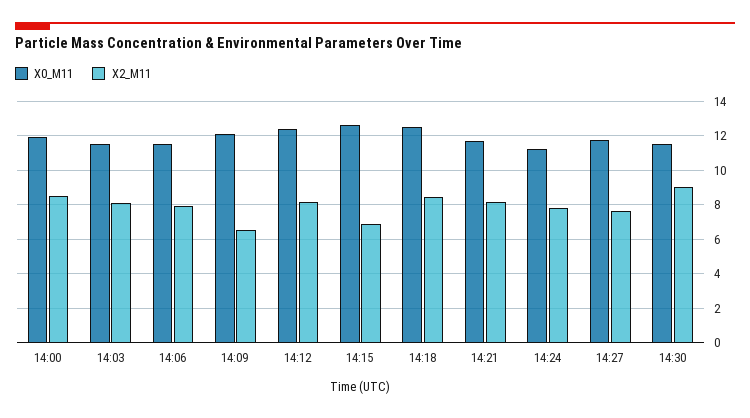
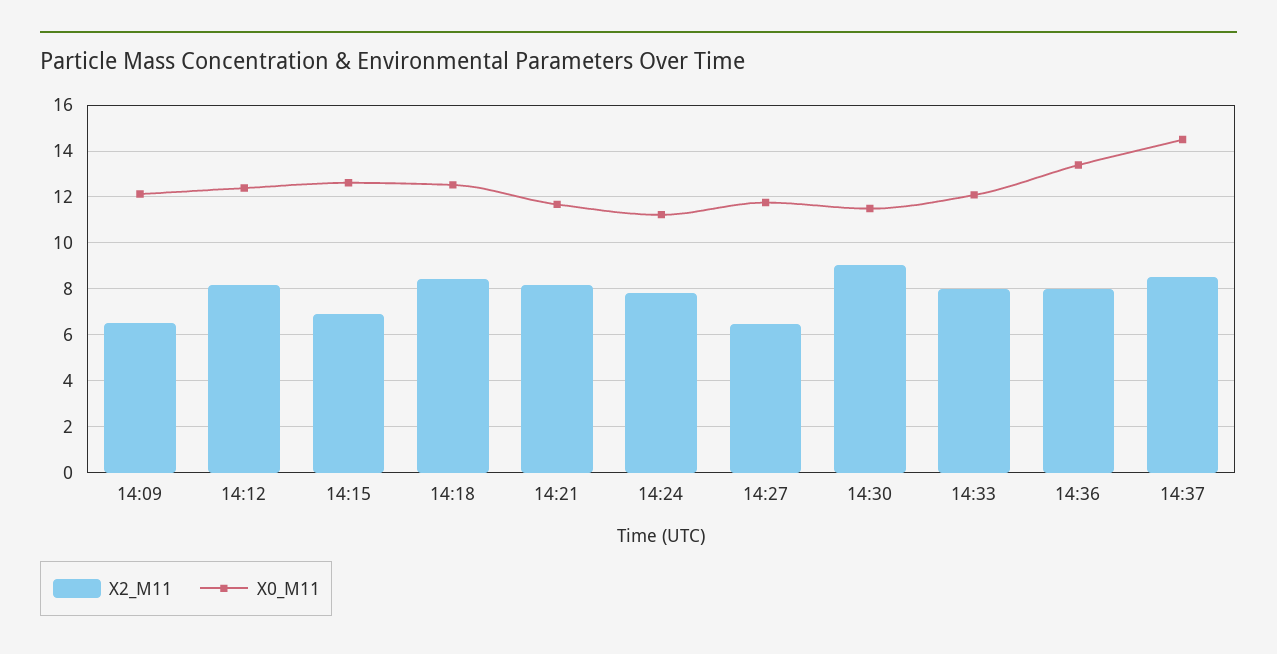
X0_M11, 14:00: 12 -> none
X2_M11, 14:00: 8.5 -> none
X0_M11, 14:03: 11.5 -> none
X2_M11, 14:03: 8 -> none
X0_M11, 14:06: 11.5 -> none
X2_M11, 14:06: 8 -> none
X2_M11, 14:27: 7.5 -> 6.5
X2_M11, 14:33: none -> 8
X0_M11, 14:33: none -> 12
X2_M11, 14:36: none -> 8
X0_M11, 14:36: none -> 13.5
X2_M11, 14:37: none -> 8.5
X0_M11, 14:37: none -> 14.5

